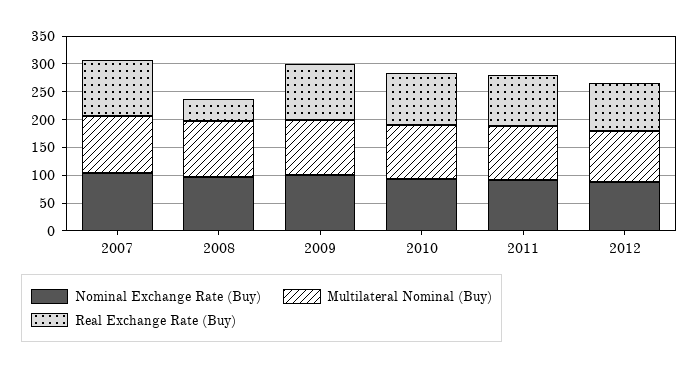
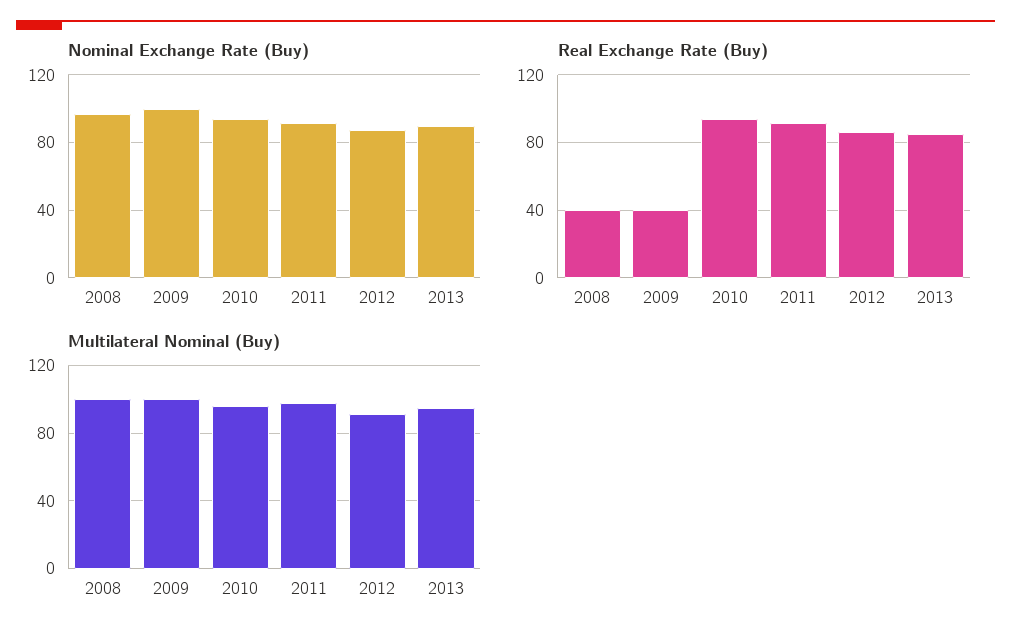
Nominal Exchange Rate (Buy), 2007: 100 -> none
Multilateral Nominal (Buy), 2007: 100 -> none
Real Exchange Rate (Buy), 2007: 100 -> none
Real Exchange Rate (Buy), 2009: 100 -> 40
Nominal Exchange Rate (Buy), 2013: none -> 90
Real Exchange Rate (Buy), 2013: none -> 85
Multilateral Nominal (Buy), 2013: none -> 95

